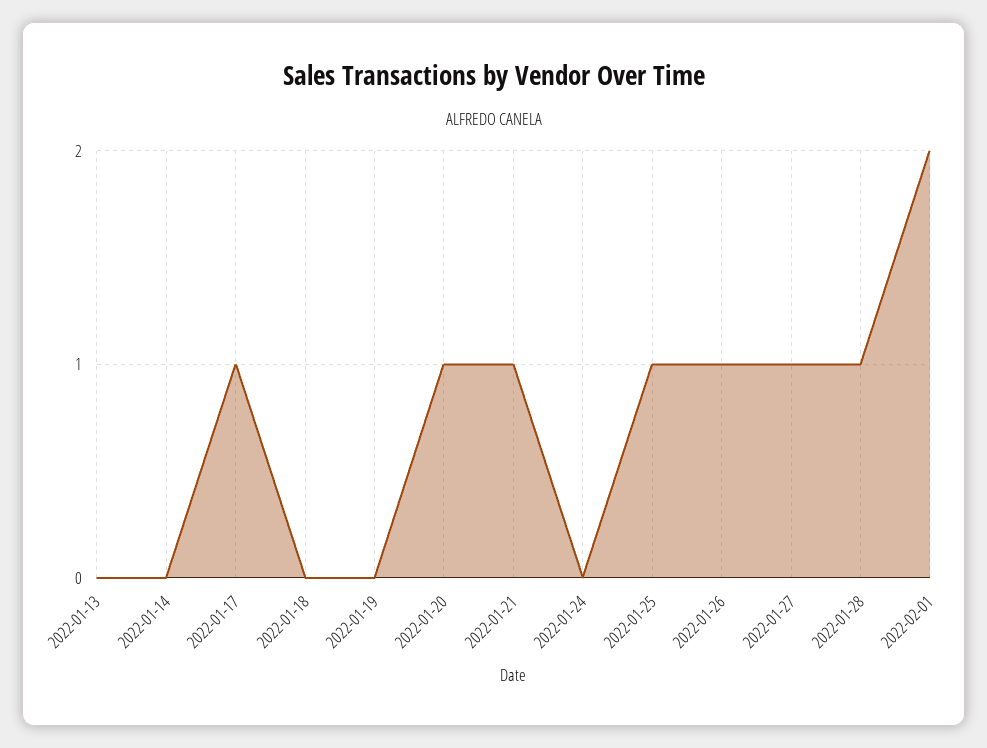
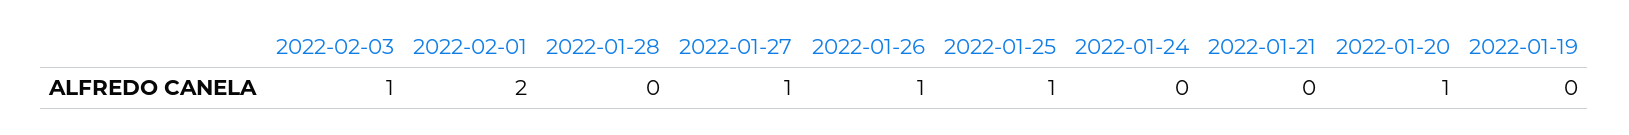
2022-01-13: 0 -> none
2022-01-14: 0 -> none
2022-01-17: 1 -> none
2022-01-18: 0 -> none
2022-01-21: 1 -> 0
2022-01-28: 1 -> 0
2022-02-03: none -> 1

